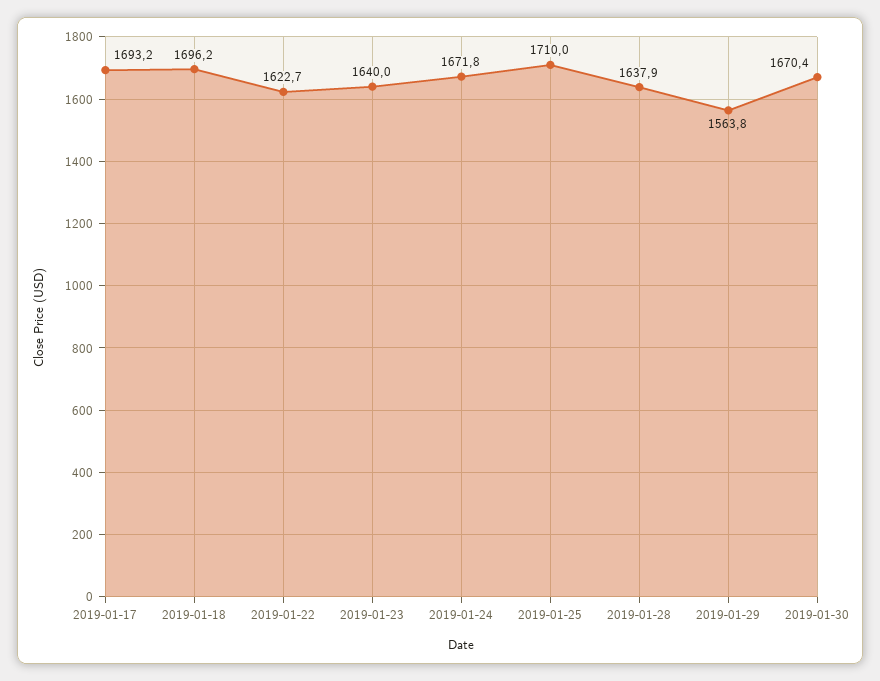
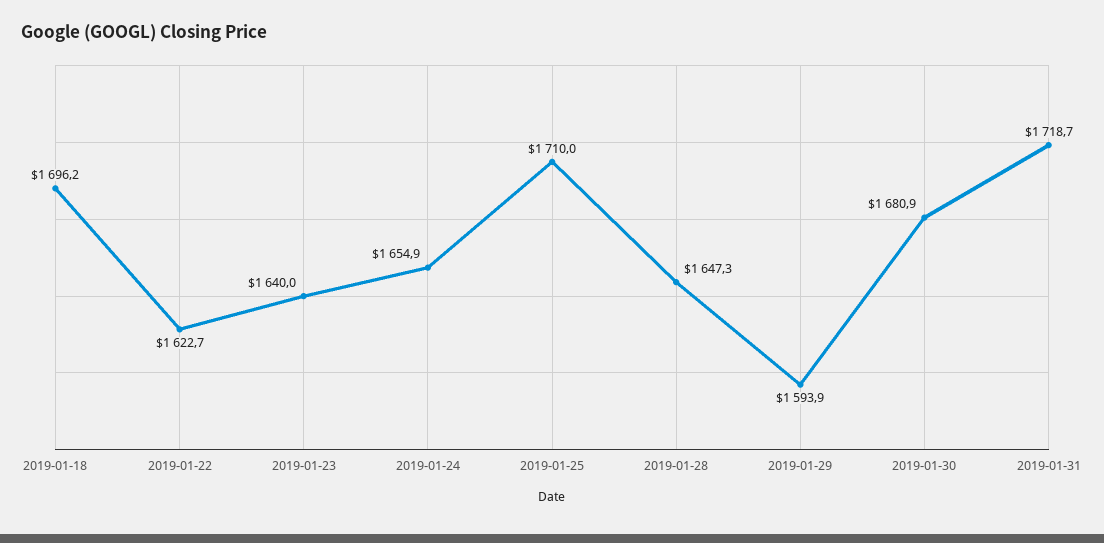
2019-01-17: 1693.2 -> none
2019-01-24: 1671.8 -> 1654.9
2019-01-28: 1637.9 -> 1647.3
2019-01-29: 1563.8 -> 1593.9
2019-01-30: 1670.4 -> 1680.9
2019-01-31: none -> 1718.7

